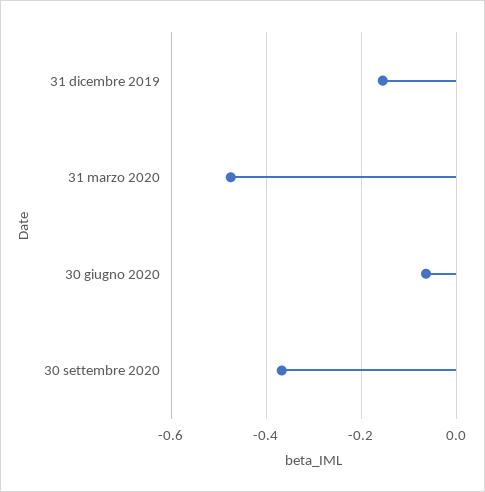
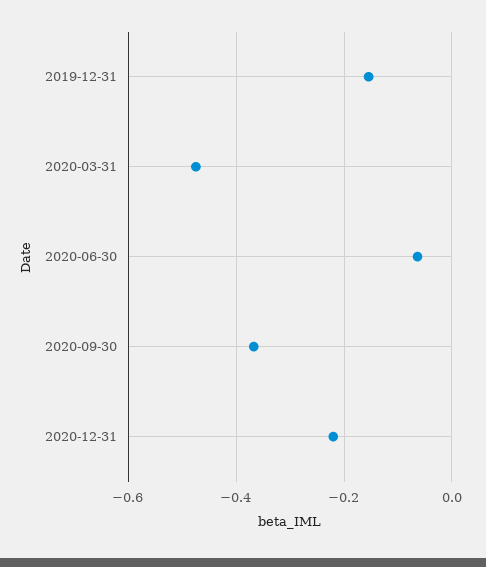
2020-12-31: none -> -0.22

